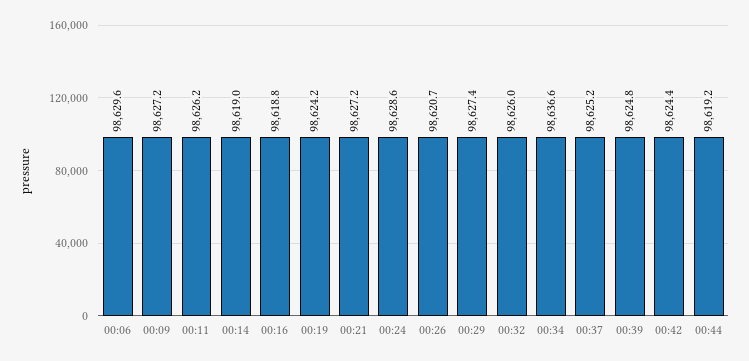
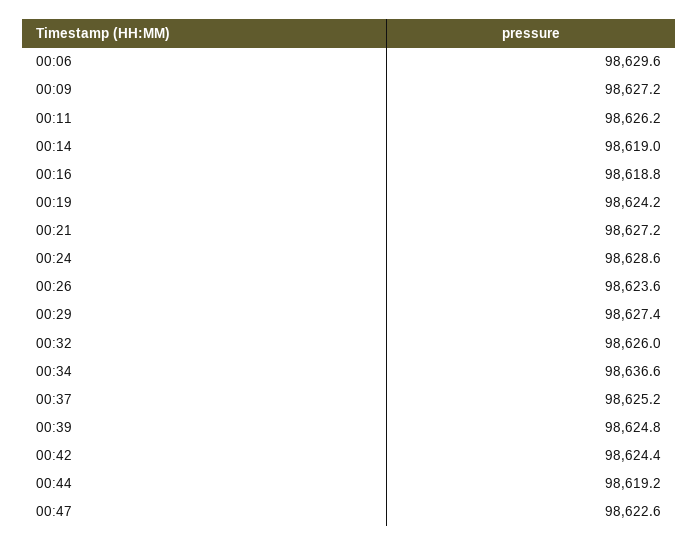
00:26: 98620.7 -> 98623.6
00:47: none -> 98622.6

